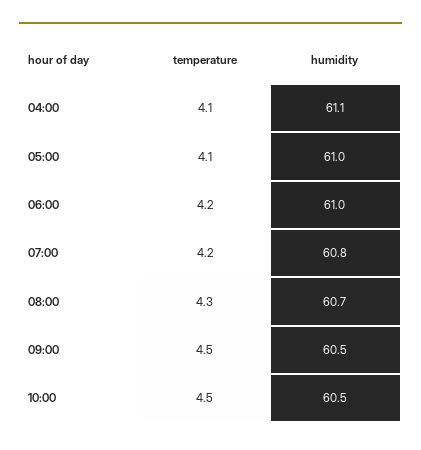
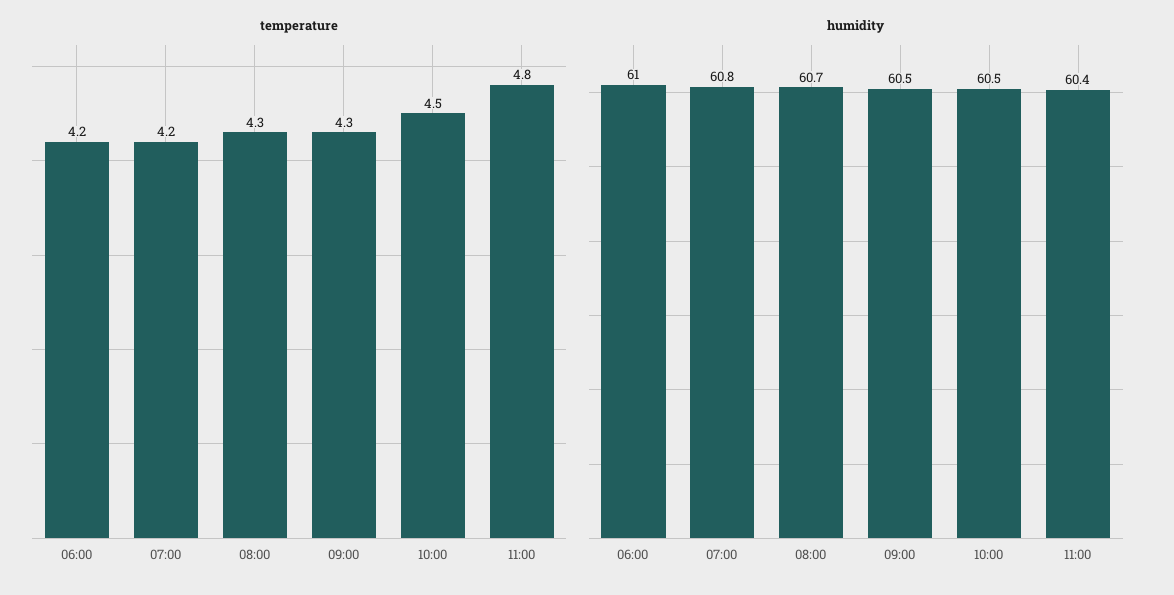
temperature, 04:00: 4.1 -> none
humidity, 04:00: 61.1 -> none
temperature, 05:00: 4.1 -> none
humidity, 05:00: 61 -> none
temperature, 09:00: 4.5 -> 4.3
temperature, 11:00: none -> 4.8
humidity, 11:00: none -> 60.4

